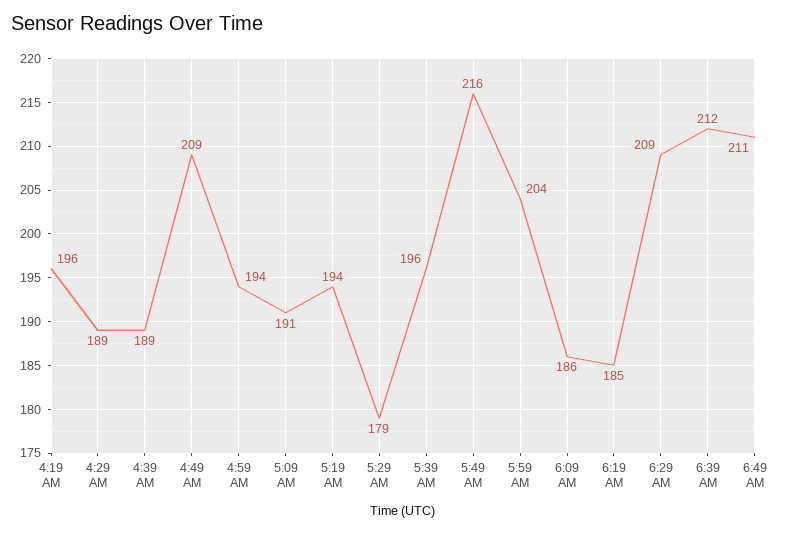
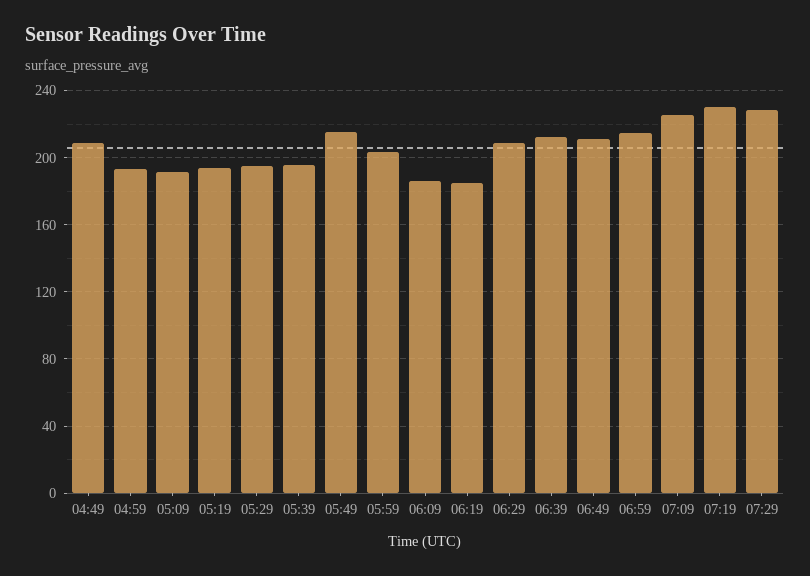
4:19 AM: 196 -> none
4:29 AM: 189 -> none
4:39 AM: 189 -> none
5:29 AM: 179 -> 195
06:59: none -> 215
07:09: none -> 225
07:19: none -> 230
07:29: none -> 230

